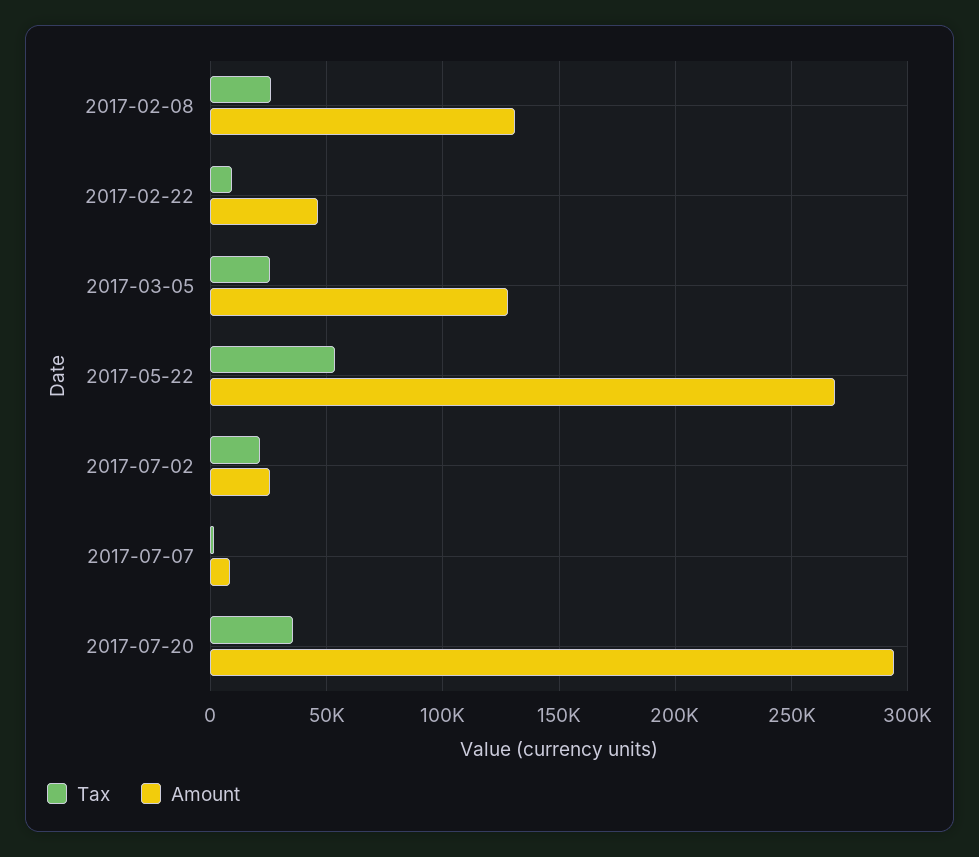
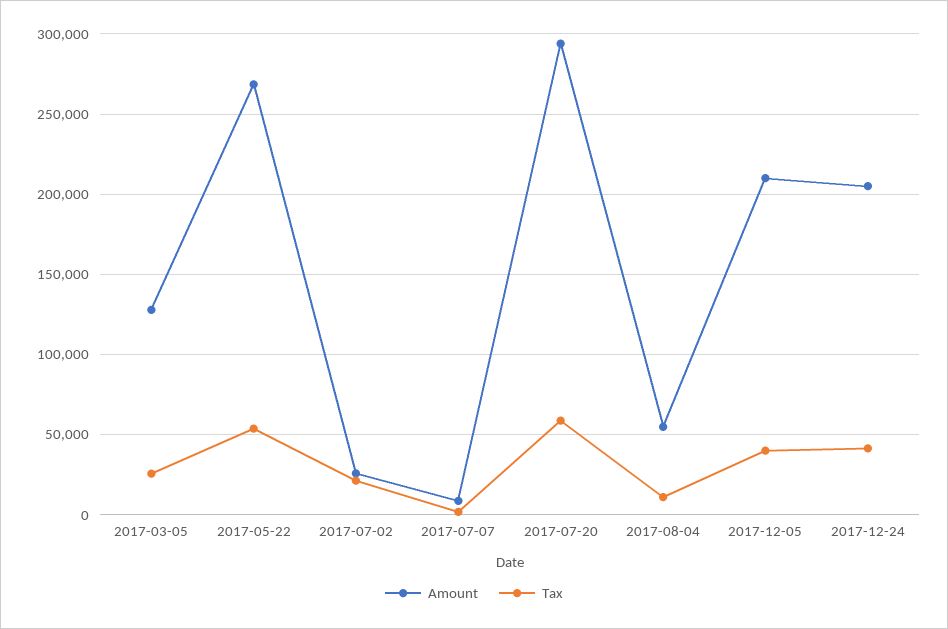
Tax, 2017-02-08: 25000 -> none
Amount, 2017-02-08: 130000 -> none
Tax, 2017-02-22: 10000 -> none
Amount, 2017-02-22: 45000 -> none
Tax, 2017-07-20: 35000 -> 60000
Amount, 2017-08-04: none -> 55000
Tax, 2017-08-04: none -> 10000
Amount, 2017-12-05: none -> 210000
Tax, 2017-12-05: none -> 40000
Amount, 2017-12-24: none -> 205000
Tax, 2017-12-24: none -> 40000

